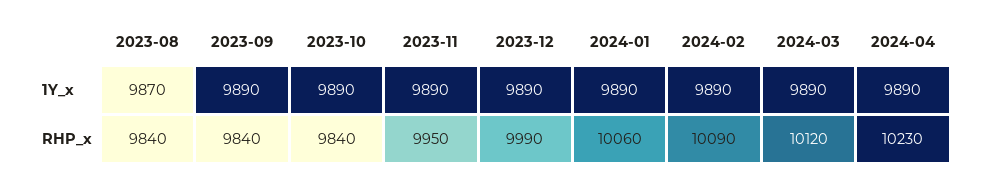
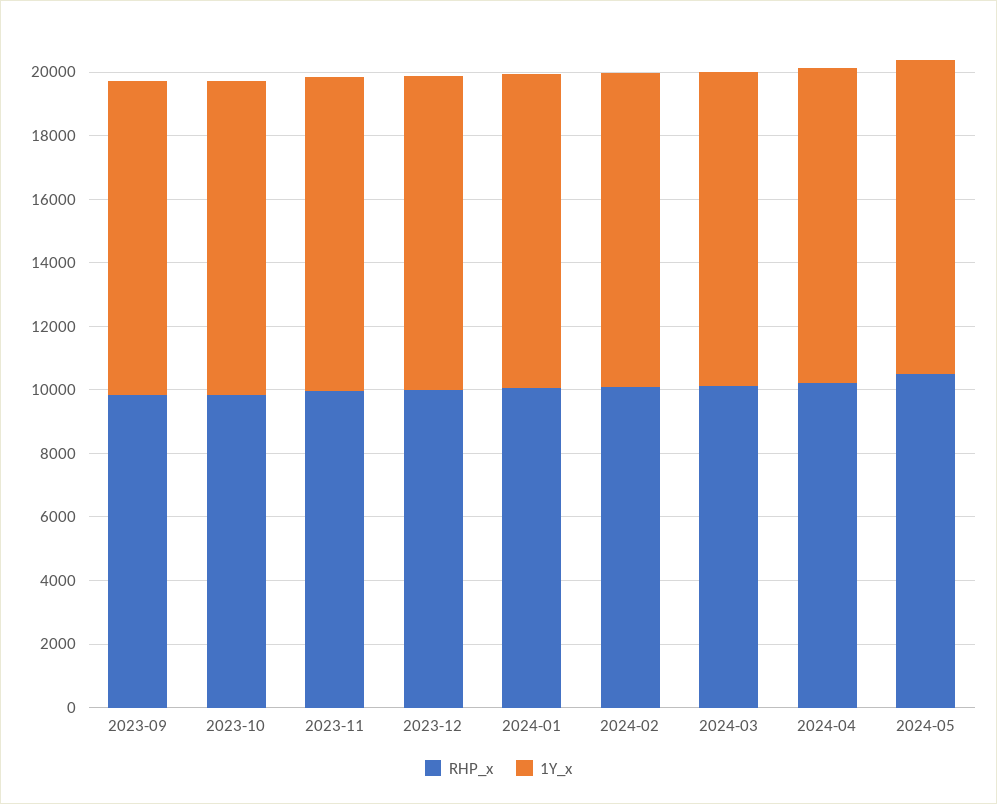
1Y_x, 2023-08: 9870 -> none
RHP_x, 2023-08: 9840 -> none
RHP_x, 2024-05: none -> 10500
1Y_x, 2024-05: none -> 10000

